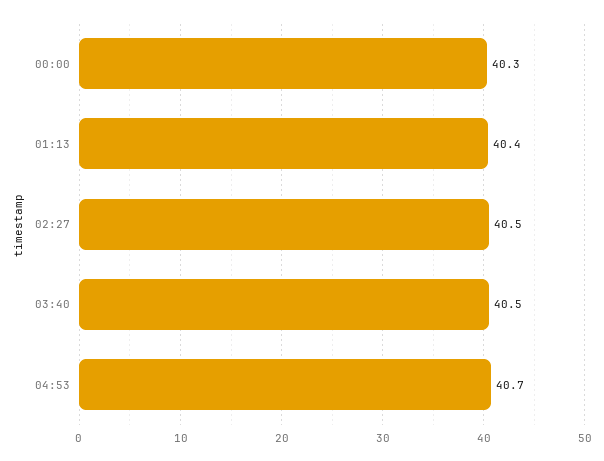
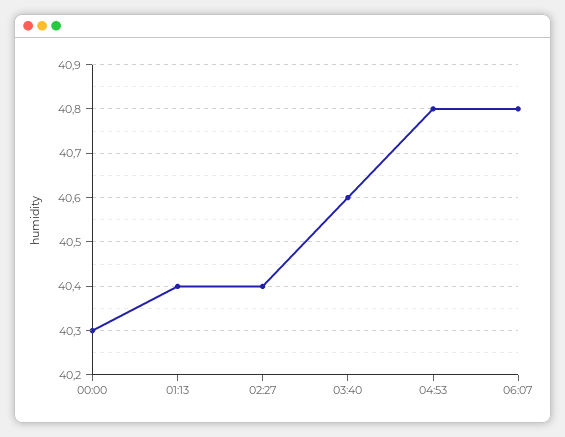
02:27: 40.5 -> 40.4
03:40: 40.5 -> 40.6
04:53: 40.7 -> 40.8
06:07: none -> 40.8

